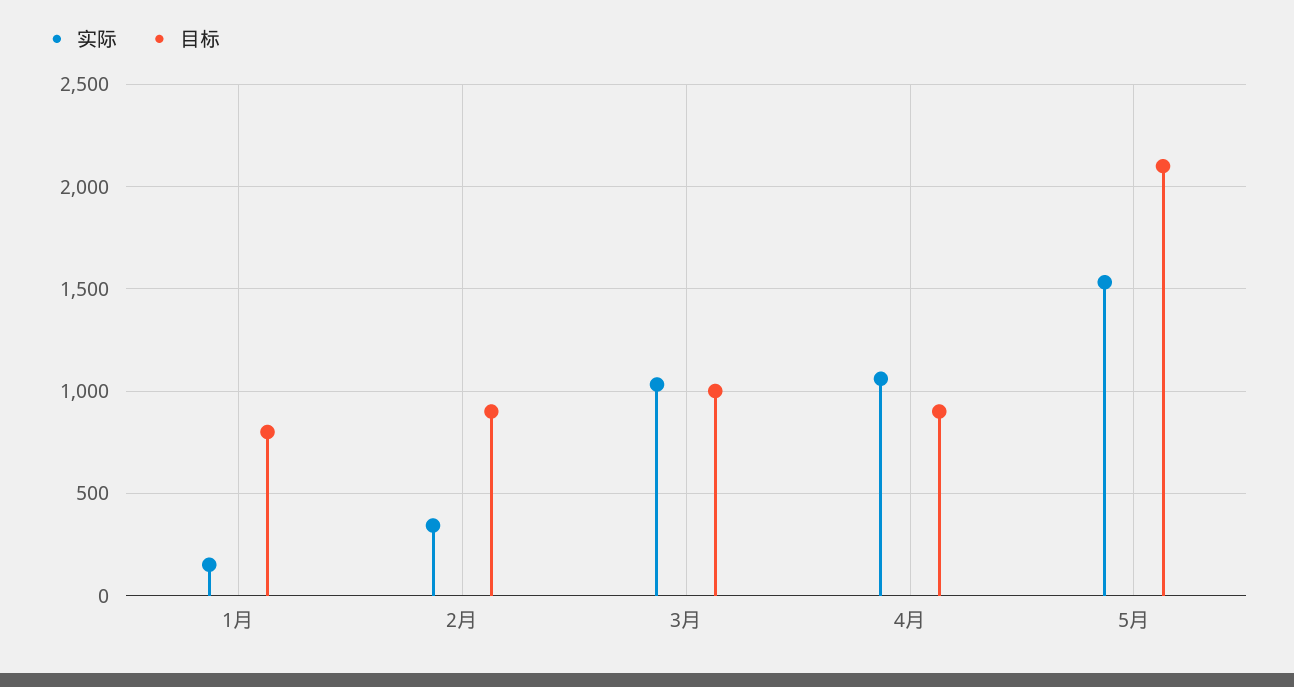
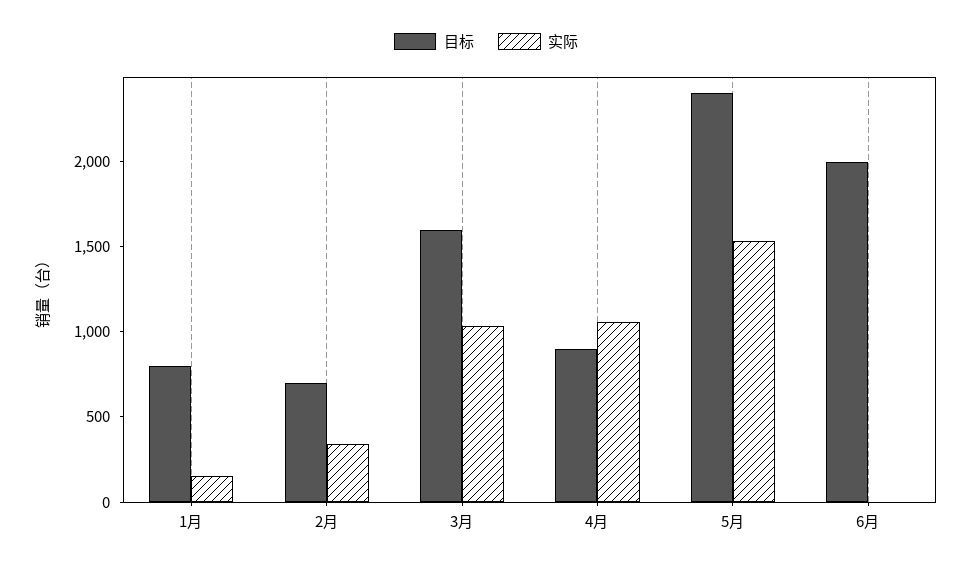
目标, 2月: 900 -> 700
目标, 3月: 1000 -> 1600
目标, 5月: 2100 -> 2400
目标, 6月: none -> 2000
实际, 6月: none -> 0

